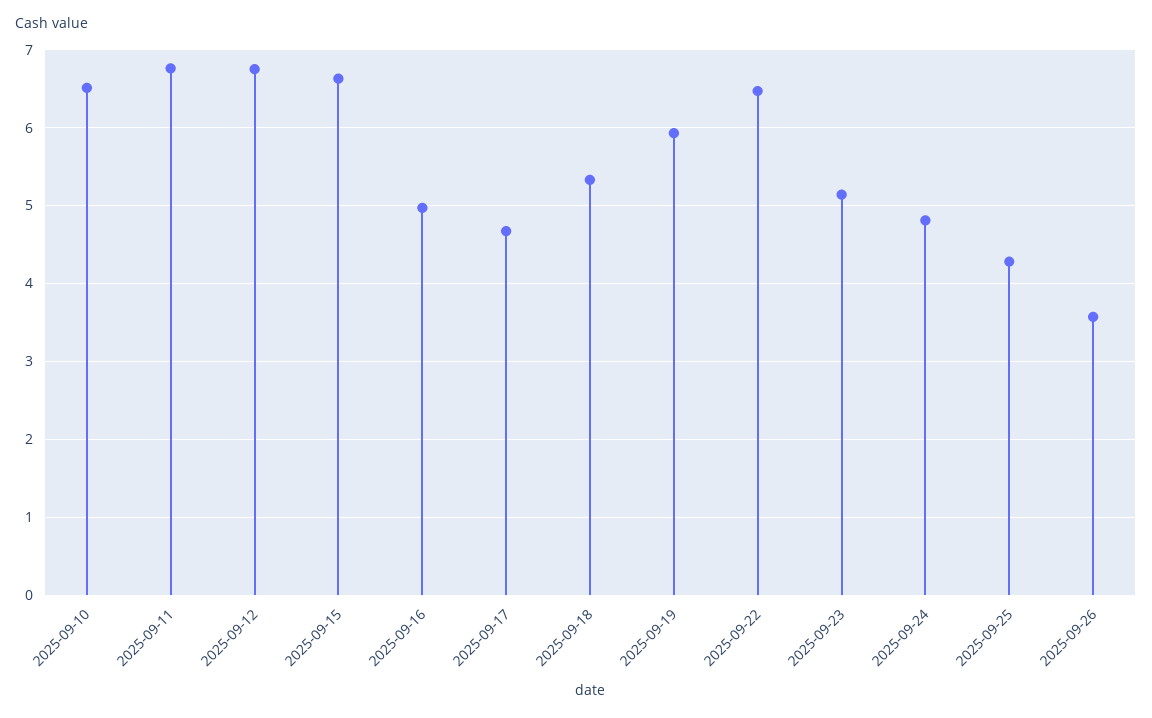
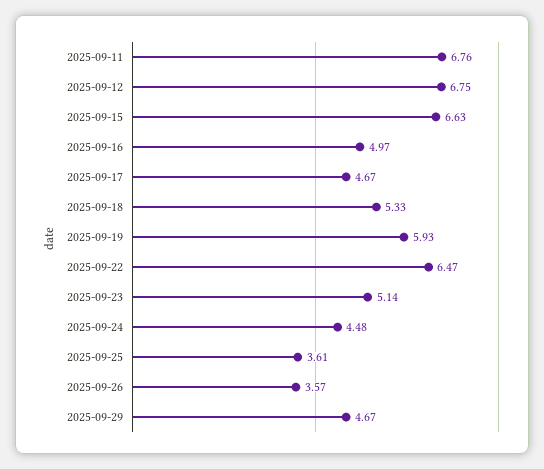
2025-09-10: 6.5 -> none
2025-09-24: 4.8 -> 4.48
2025-09-25: 4.3 -> 3.61
2025-09-29: none -> 4.67

